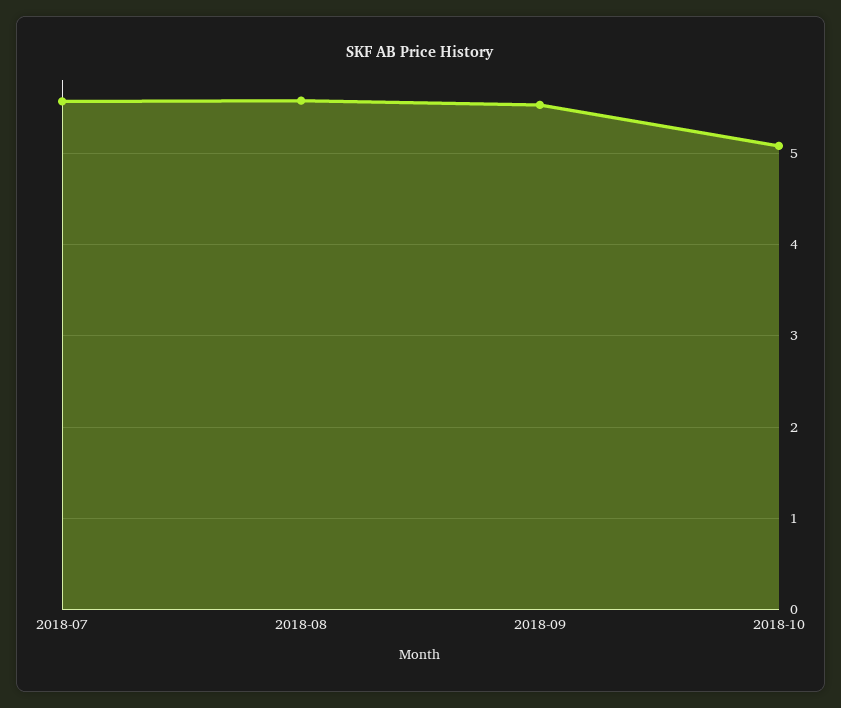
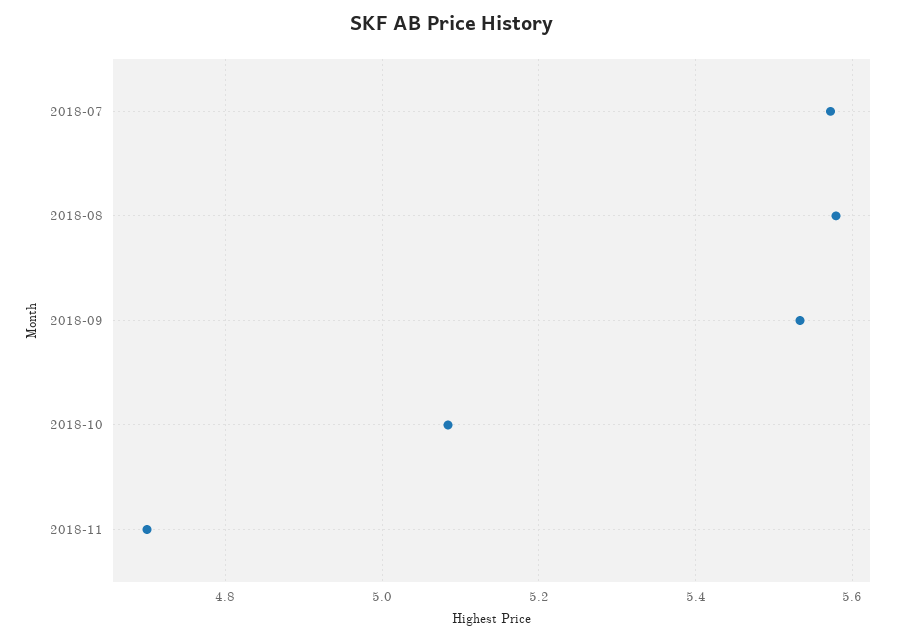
2018-11: none -> 4.7

